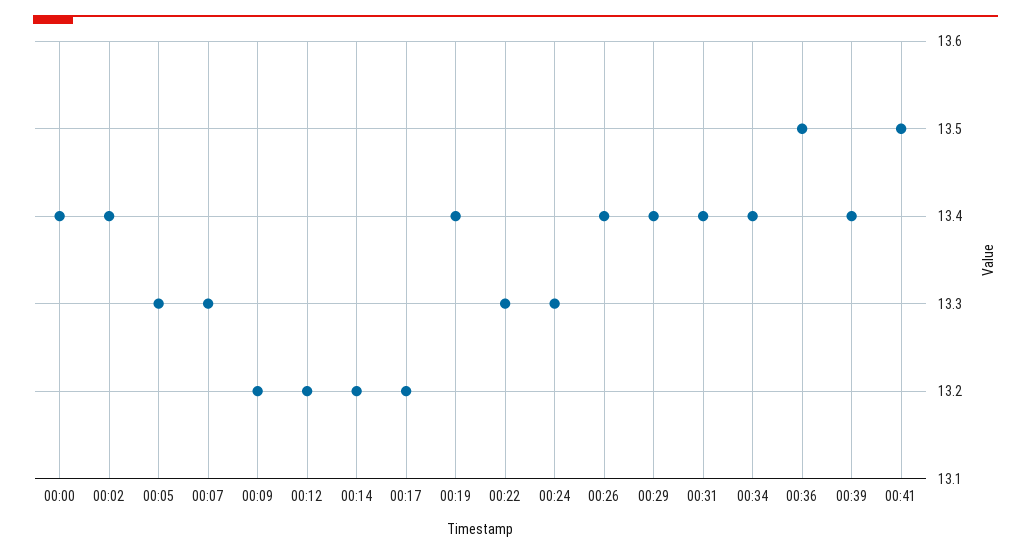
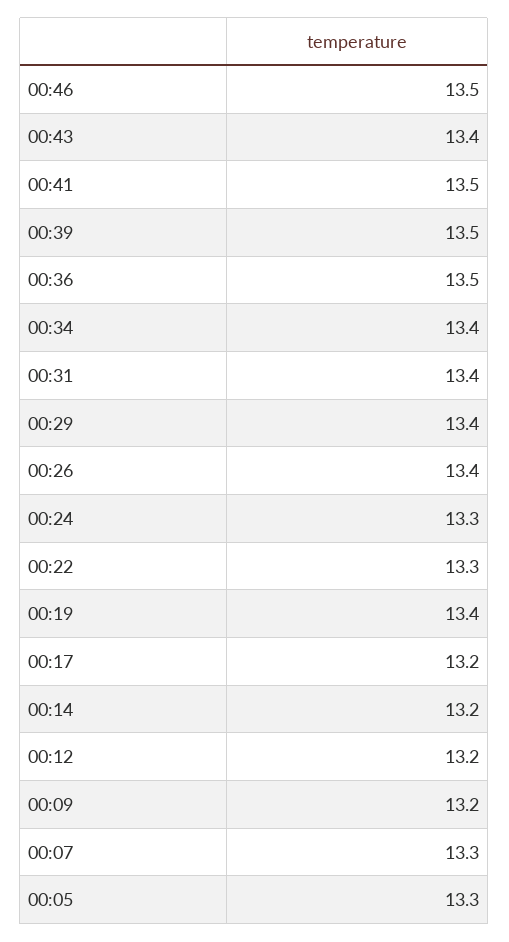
00:00: 13.4 -> none
00:02: 13.4 -> none
00:39: 13.4 -> 13.5
00:46: none -> 13.5
00:43: none -> 13.4

